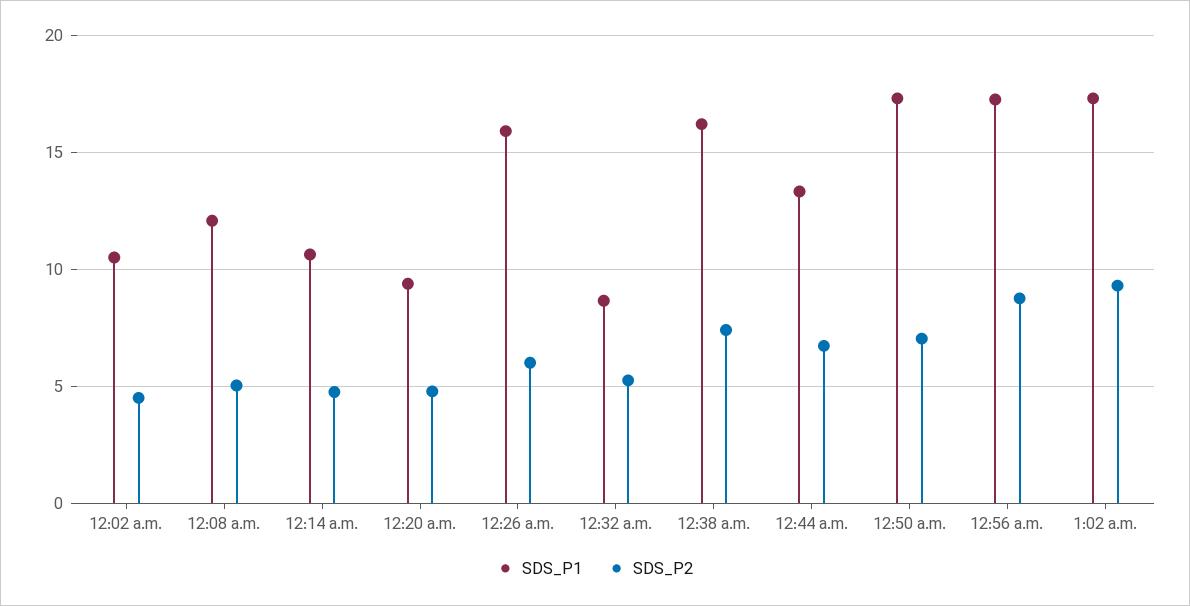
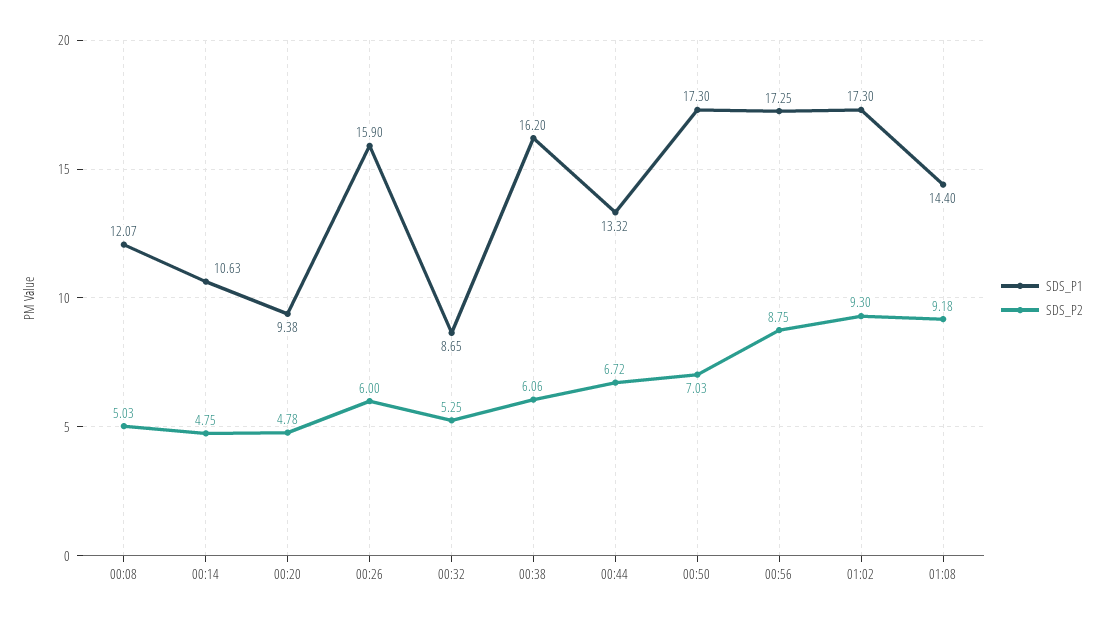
SDS_P1, 12:02 a.m.: 10.5 -> none
SDS_P2, 12:02 a.m.: 4.5 -> none
SDS_P2, 12:38 a.m.: 7.5 -> 6.06
SDS_P1, 01:08: none -> 14.4
SDS_P2, 01:08: none -> 9.18

